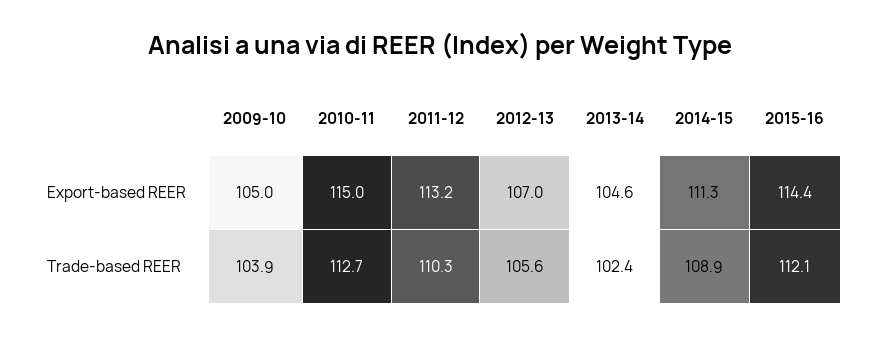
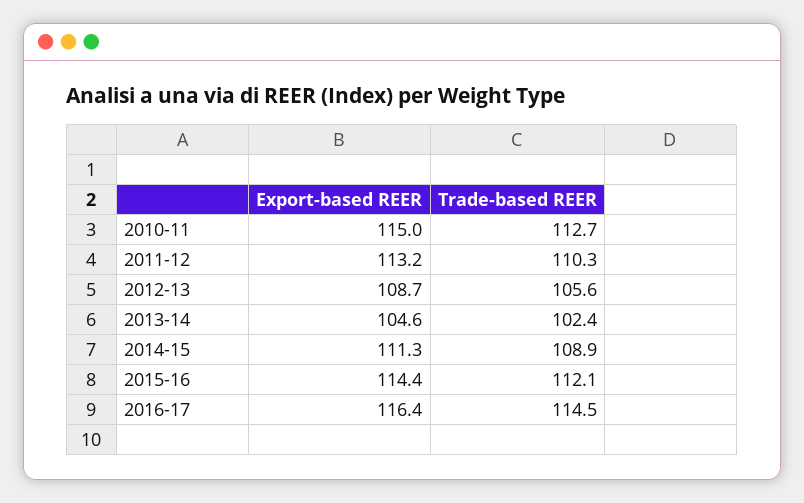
2009-10, Export-based REER: 105 -> none
2012-13, Export-based REER: 107 -> 108.7
2009-10, Trade-based REER: 103.9 -> none
2016-17, Export-based REER: none -> 116.4
2016-17, Trade-based REER: none -> 114.5

